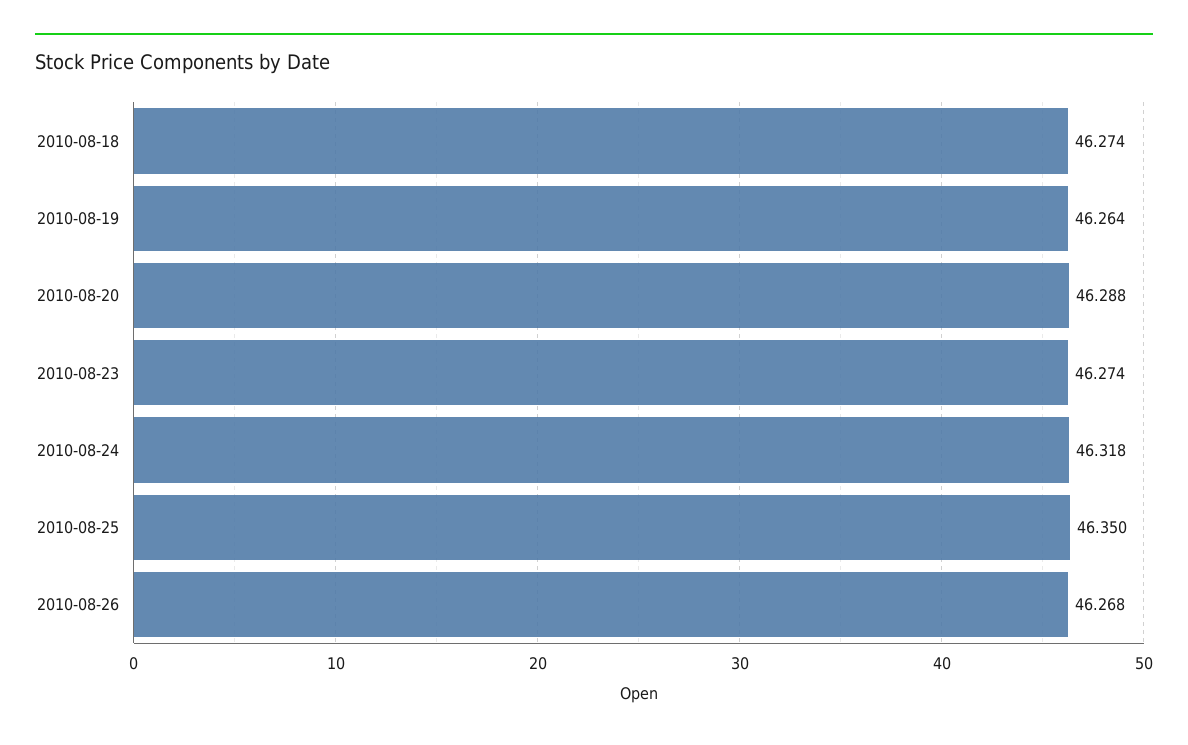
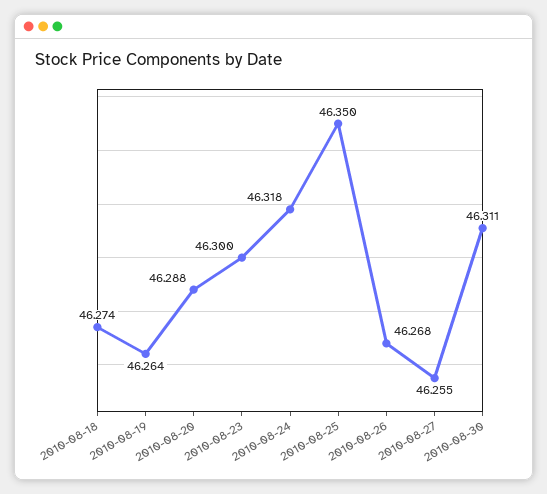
2010-08-23: 46.274 -> 46.3
2010-08-27: none -> 46.255
2010-08-30: none -> 46.311

